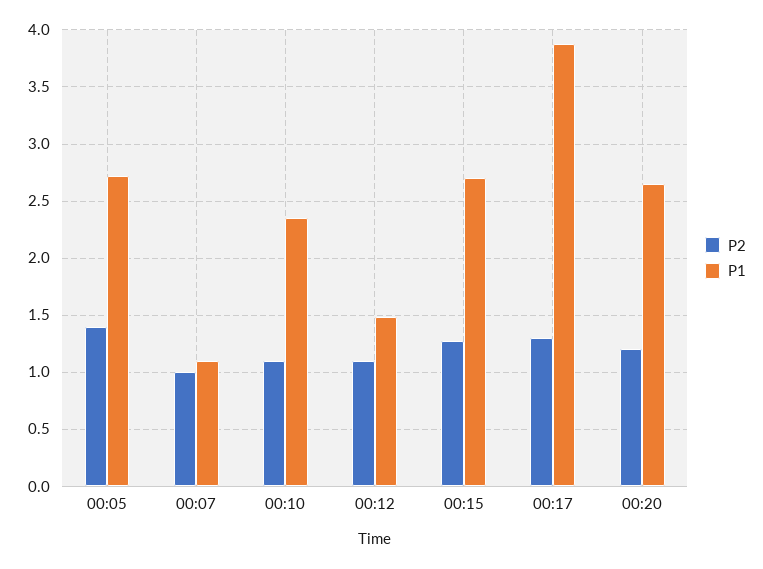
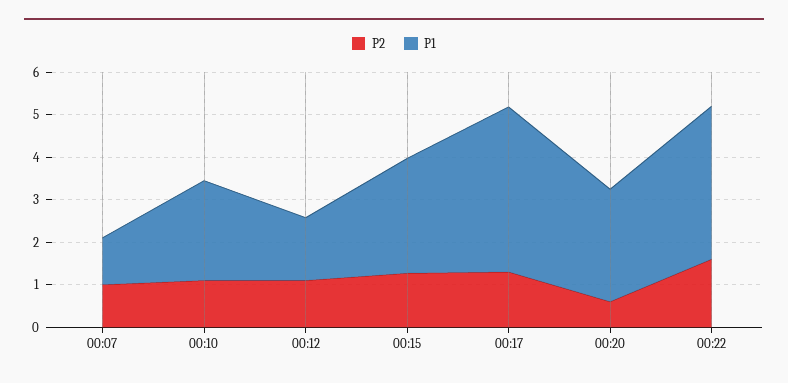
P2, 00:05: 1.4 -> none
P1, 00:05: 2.7 -> none
P2, 00:20: 1.2 -> 0.6
P2, 00:22: none -> 1.6
P1, 00:22: none -> 3.6

